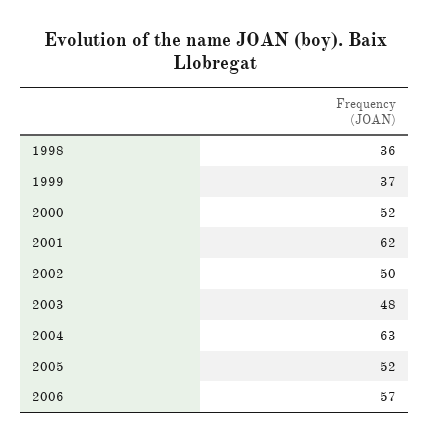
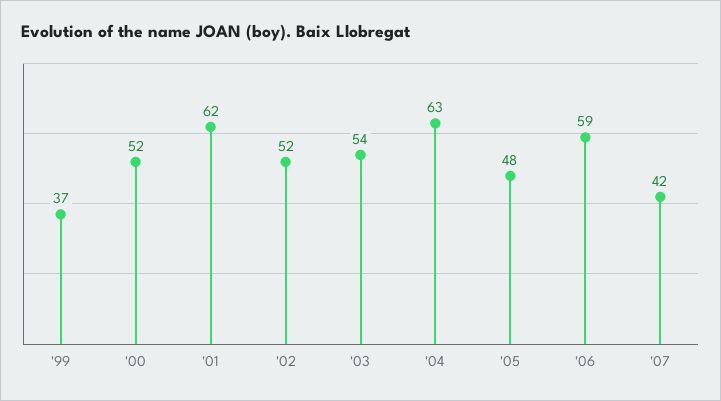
1998: 36 -> none
2002: 50 -> 52
2003: 48 -> 54
2005: 52 -> 48
2006: 57 -> 59
'07: none -> 42

